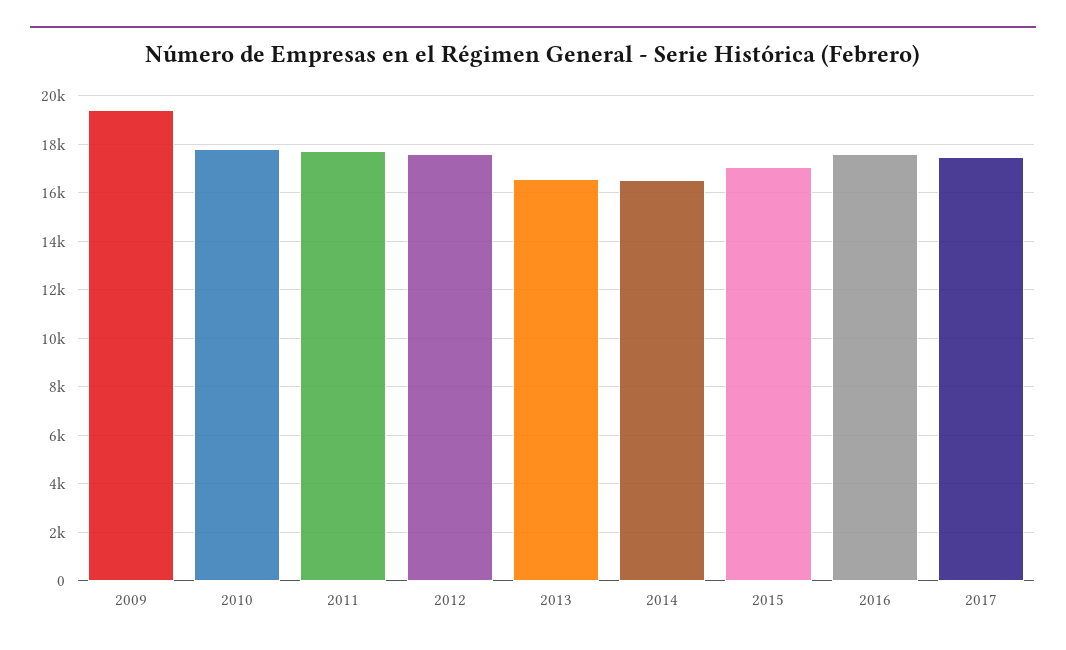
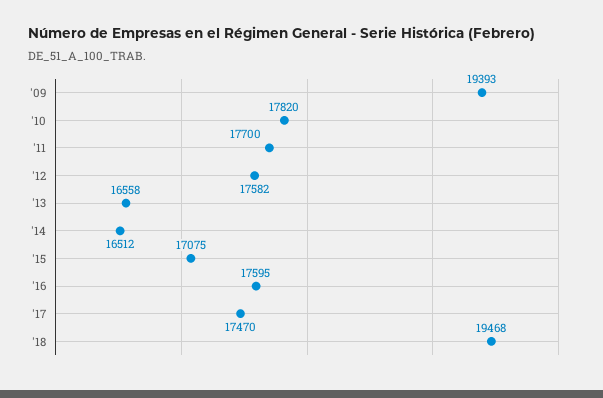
'18: none -> 19468

